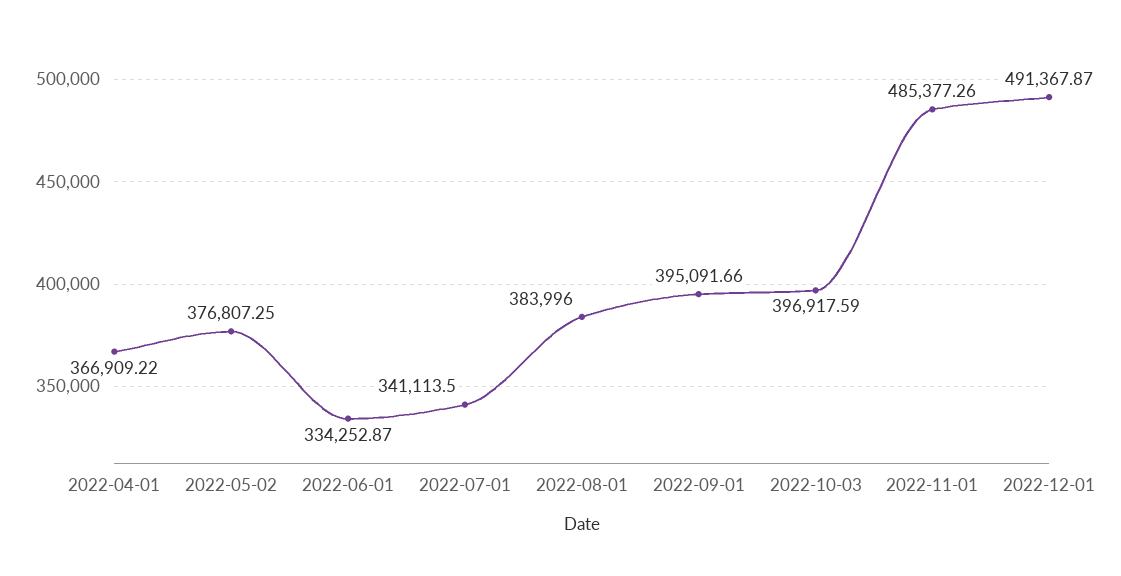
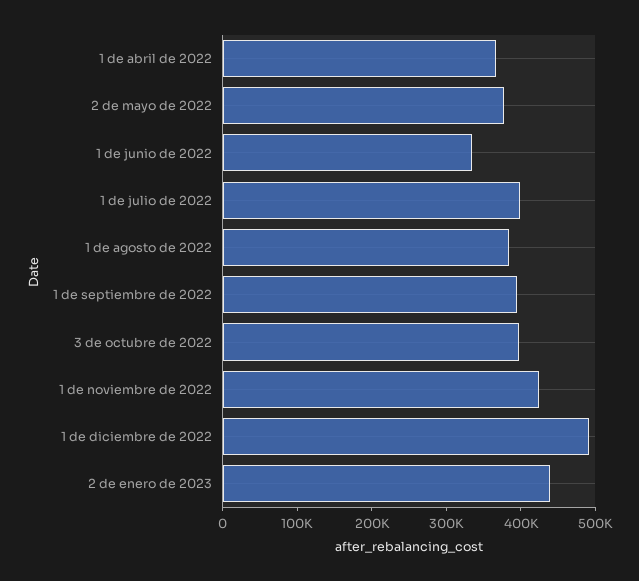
2022-07-01: 341113.5 -> 400000
2022-11-01: 485377.26 -> 420000
2 de enero de 2023: none -> 440000

